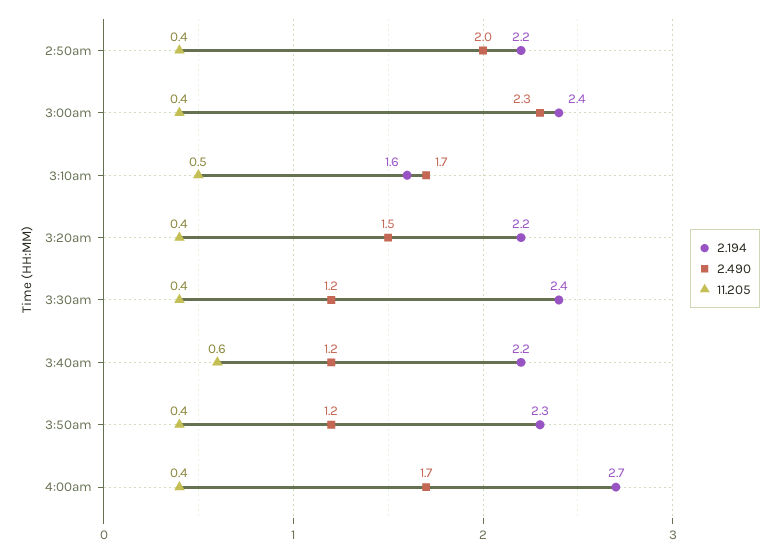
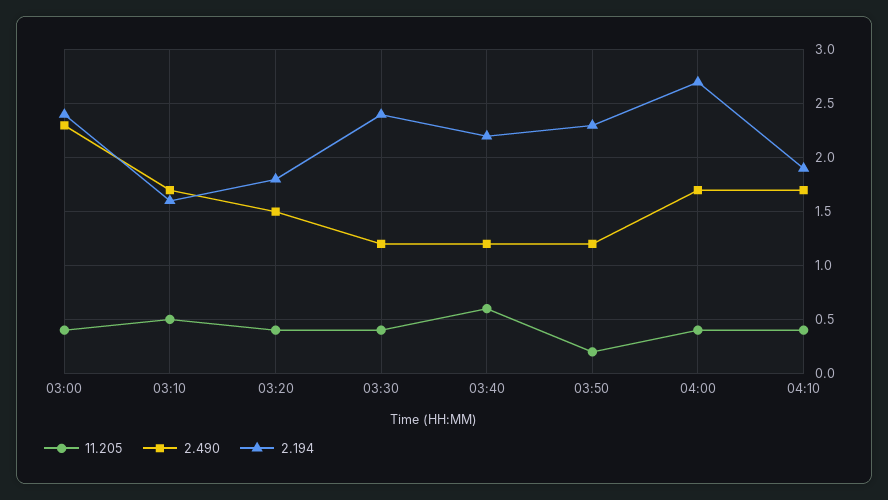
2.194, 2:50am: 2.2 -> none
2.490, 2:50am: 2 -> none
11.205, 2:50am: 0.4 -> none
2.194, 3:20am: 2.2 -> 1.8
11.205, 3:50am: 0.4 -> 0.2
11.205, 04:10: none -> 0.4
2.490, 04:10: none -> 1.7
2.194, 04:10: none -> 1.9

